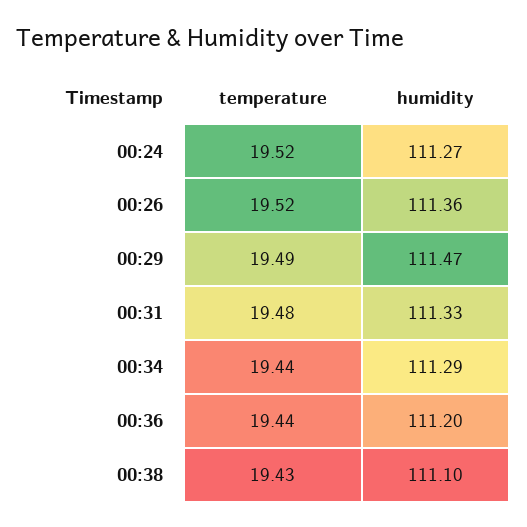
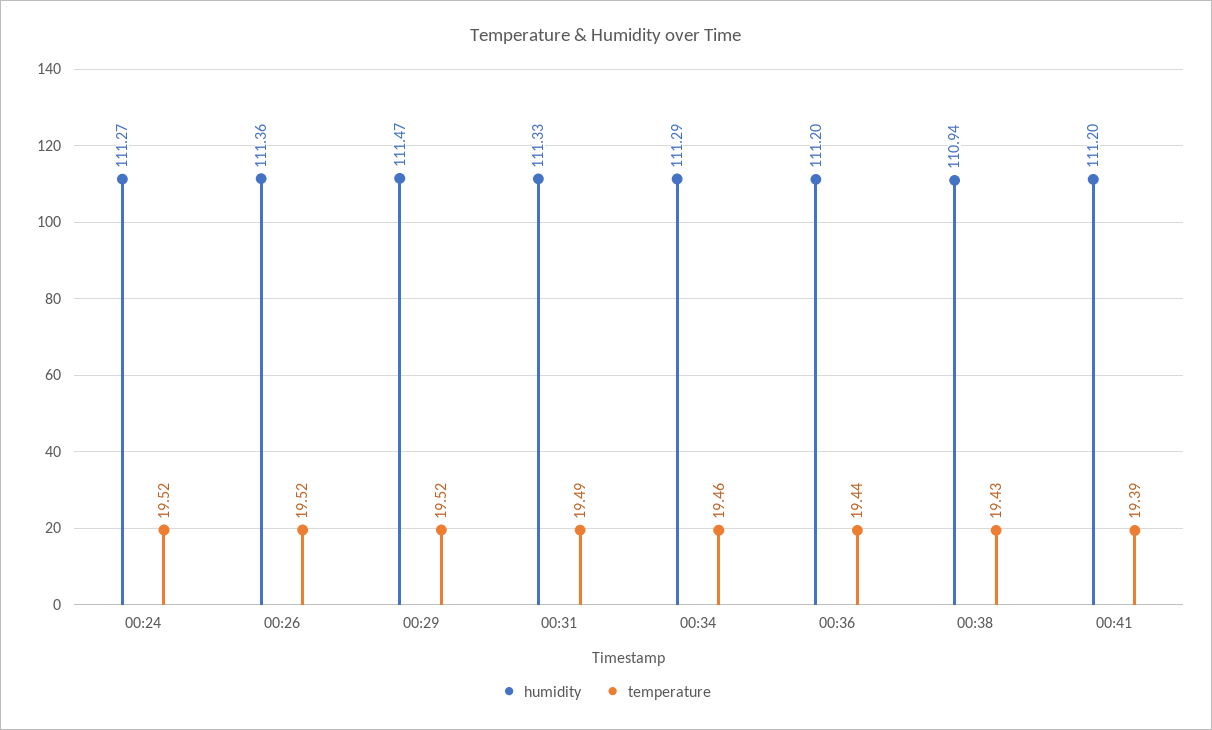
temperature, 00:29: 19.49 -> 19.52
temperature, 00:31: 19.48 -> 19.49
temperature, 00:34: 19.44 -> 19.46
humidity, 00:38: 111.1 -> 110.94
humidity, 00:41: none -> 111.2
temperature, 00:41: none -> 19.39

